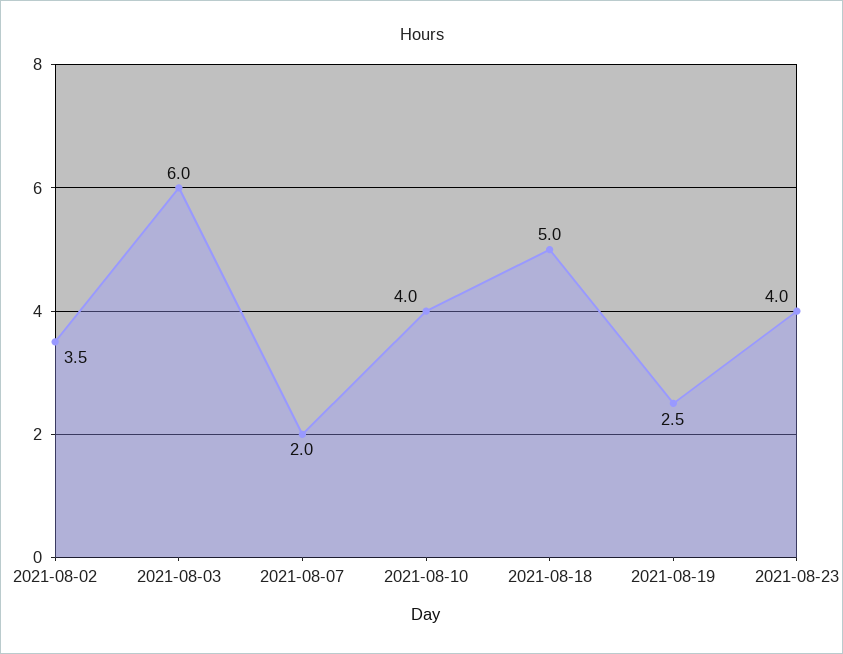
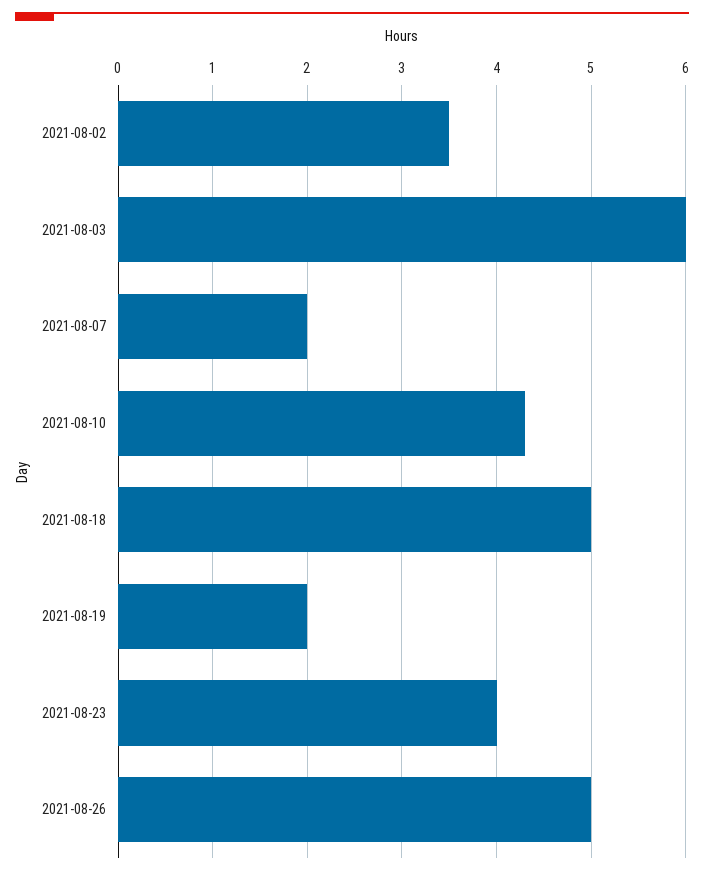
2021-08-10: 4 -> 4.3
2021-08-19: 2.5 -> 2
2021-08-26: none -> 5

